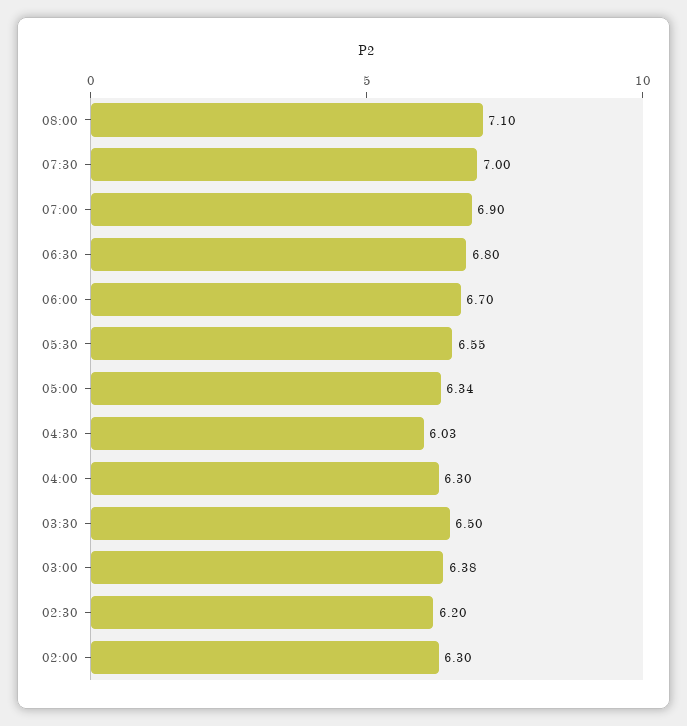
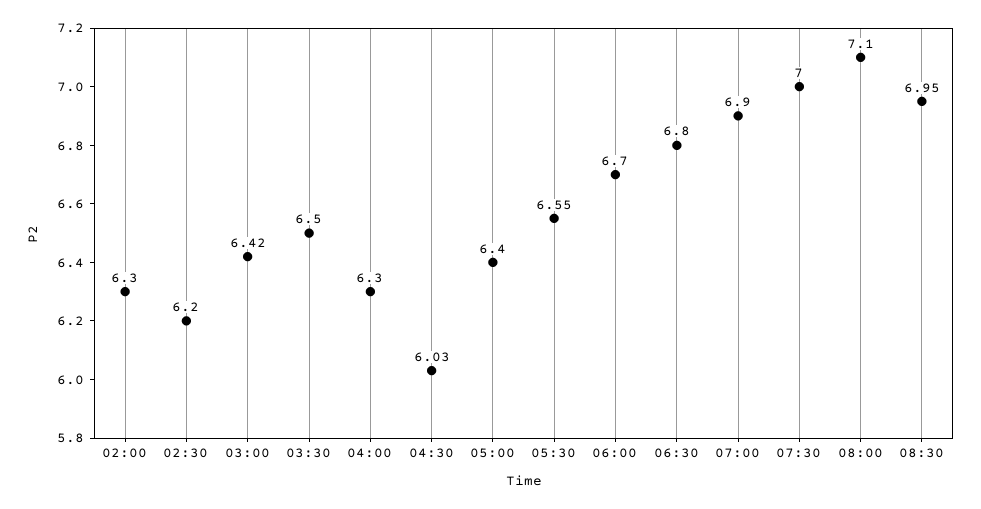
05:00: 6.34 -> 6.4
03:00: 6.38 -> 6.42
08:30: none -> 6.95

